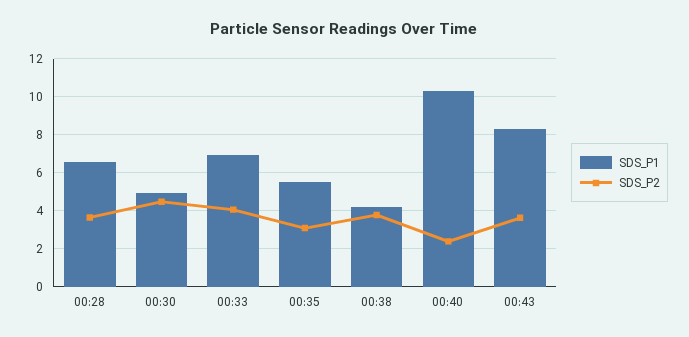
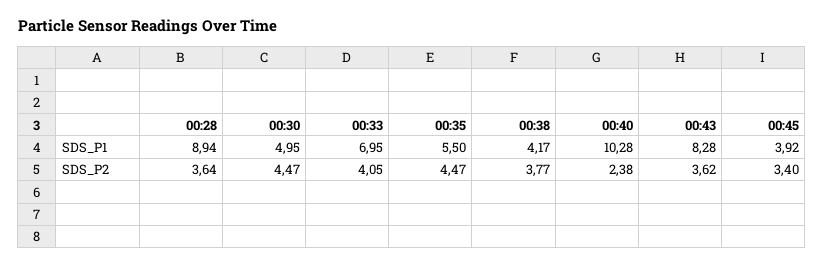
SDS_P1, 00:28: 6.5 -> 8.94
SDS_P2, 00:35: 3 -> 4.47
SDS_P1, 00:45: none -> 3.92
SDS_P2, 00:45: none -> 3.4

